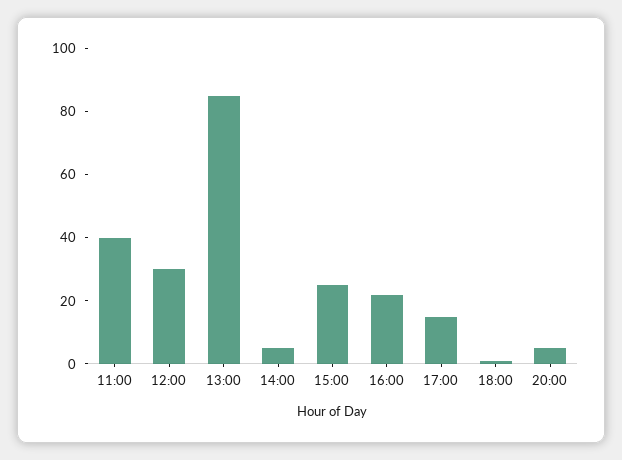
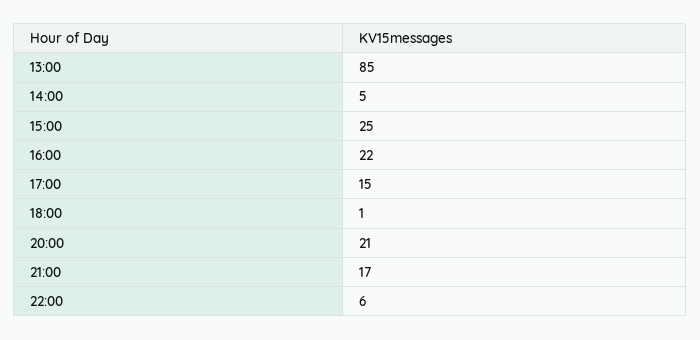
11:00: 40 -> none
12:00: 30 -> none
20:00: 5 -> 21
21:00: none -> 17
22:00: none -> 6

